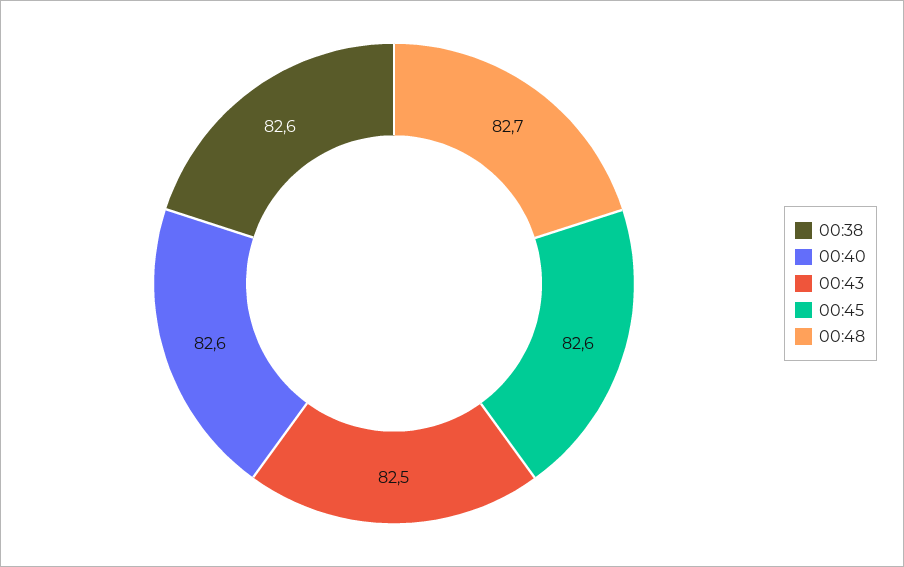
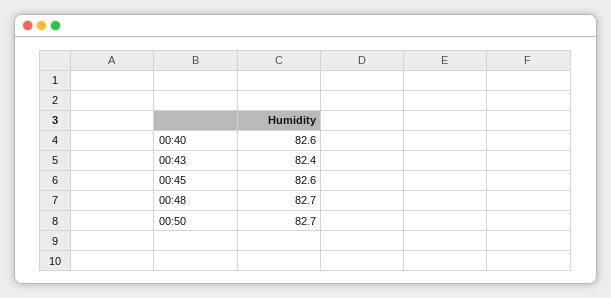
00:38: 82.6 -> none
00:43: 82.5 -> 82.4
00:50: none -> 82.7

